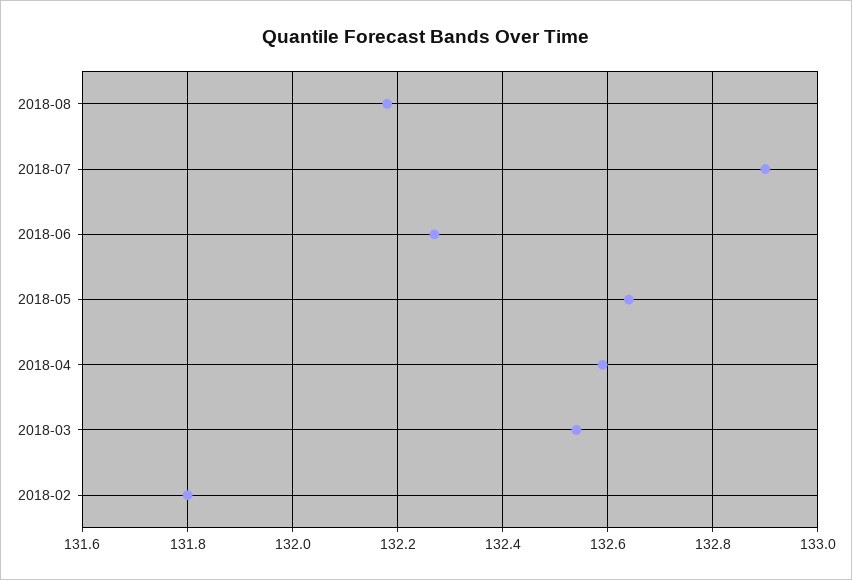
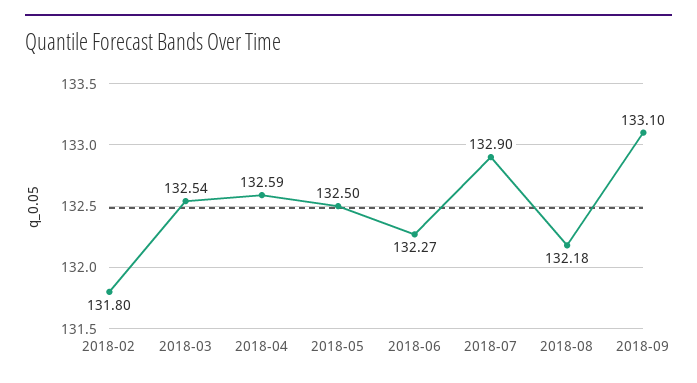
2018-05: 132.65 -> 132.5
2018-09: none -> 133.1

